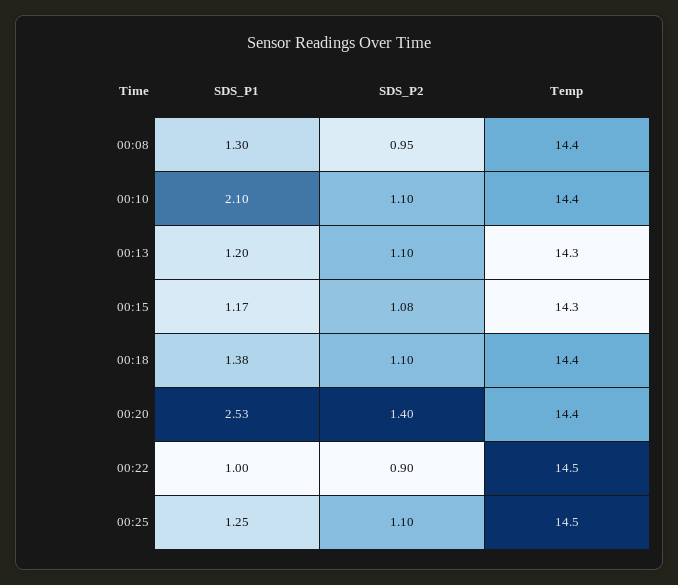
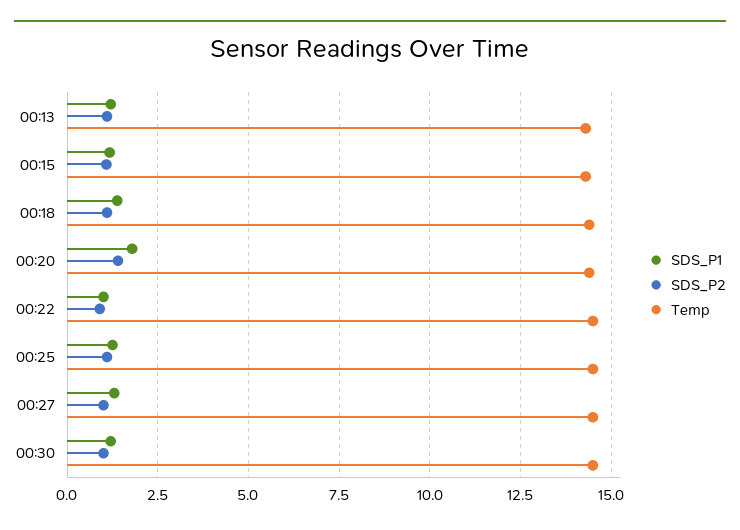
SDS_P1, 00:08: 1.3 -> none
SDS_P2, 00:08: 0.95 -> none
Temp, 00:08: 14.4 -> none
SDS_P1, 00:10: 2.1 -> none
SDS_P2, 00:10: 1.1 -> none
Temp, 00:10: 14.4 -> none
SDS_P1, 00:20: 2.53 -> 1.75
SDS_P1, 00:27: none -> 1.25
SDS_P2, 00:27: none -> 1
Temp, 00:27: none -> 14.5
SDS_P1, 00:30: none -> 1.25
SDS_P2, 00:30: none -> 1
Temp, 00:30: none -> 14.5

